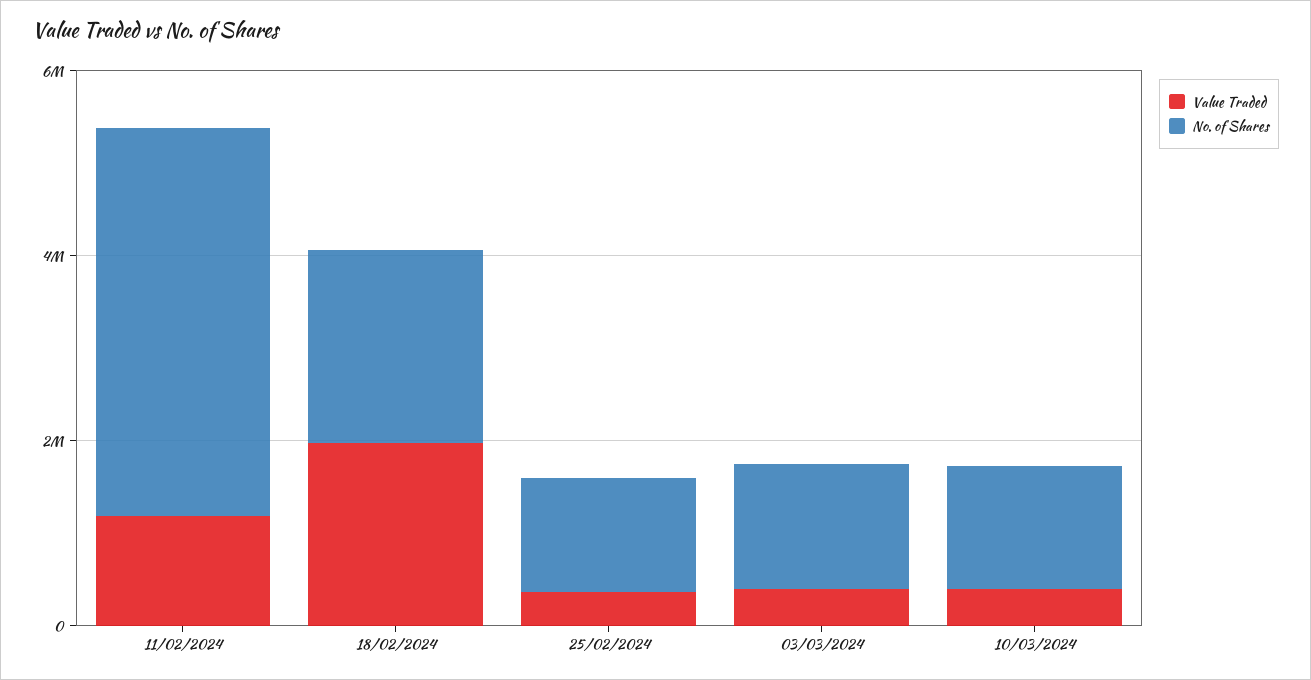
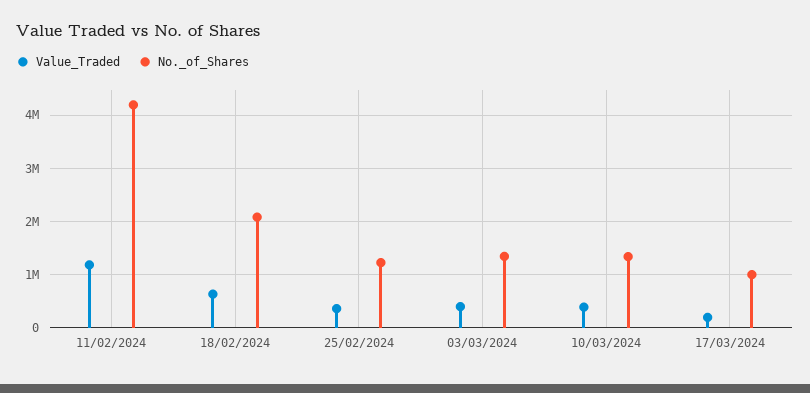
Value Traded, 18/02/2024: 2000000 -> 600000
Value Traded, 17/03/2024: none -> 200000
No. of Shares, 17/03/2024: none -> 1000000

